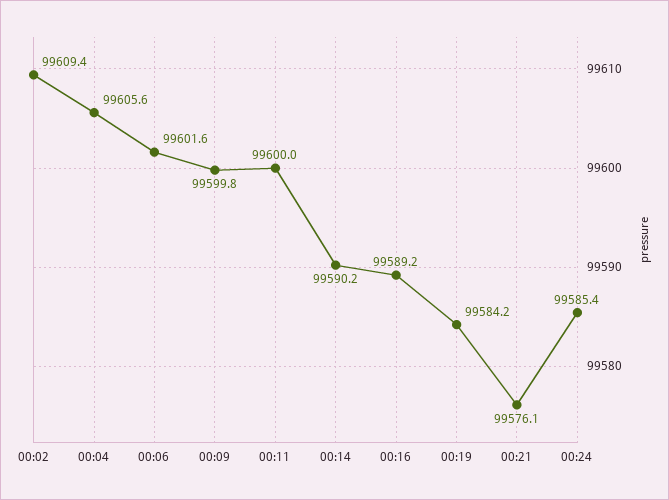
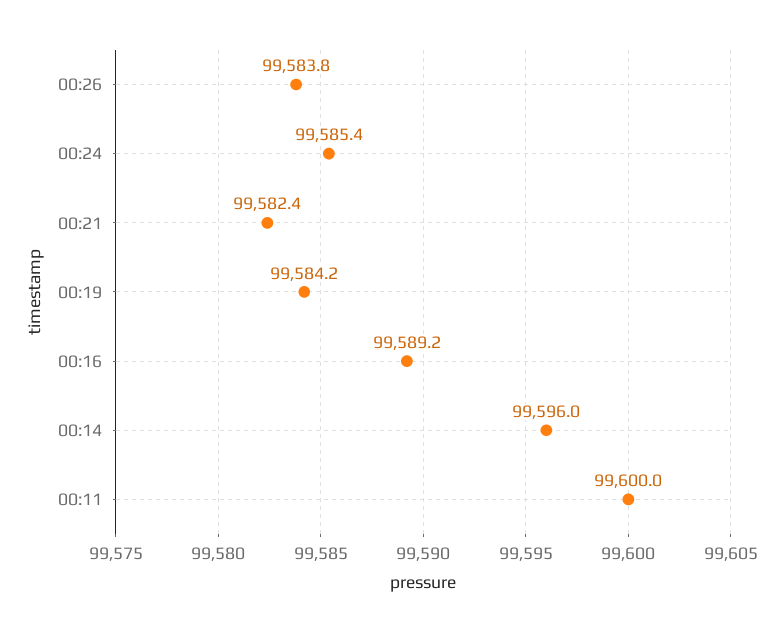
00:02: 99609.4 -> none
00:04: 99605.6 -> none
00:06: 99601.6 -> none
00:09: 99599.8 -> none
00:14: 99590.2 -> 99596
00:21: 99576.1 -> 99582.4
00:26: none -> 99583.8

